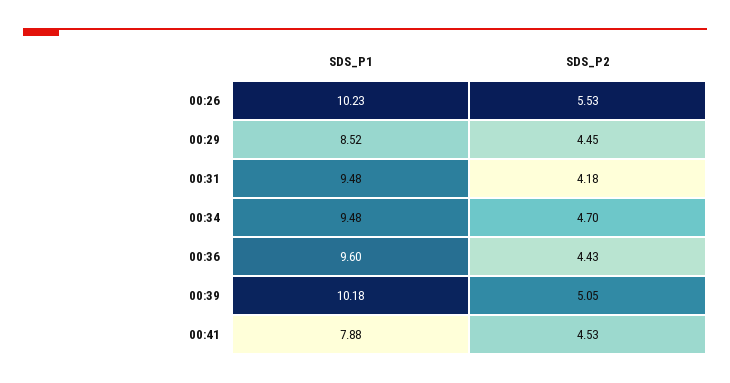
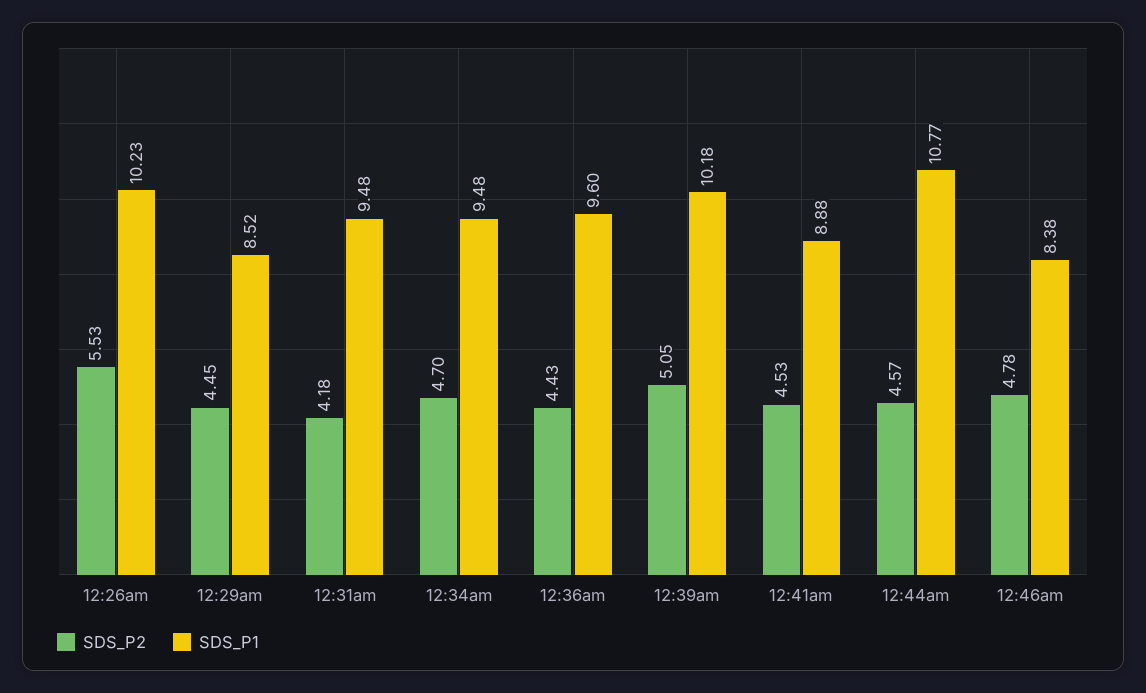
SDS_P1, 00:41: 7.88 -> 8.88
SDS_P2, 12:44am: none -> 4.57
SDS_P1, 12:44am: none -> 10.77
SDS_P2, 12:46am: none -> 4.78
SDS_P1, 12:46am: none -> 8.38

